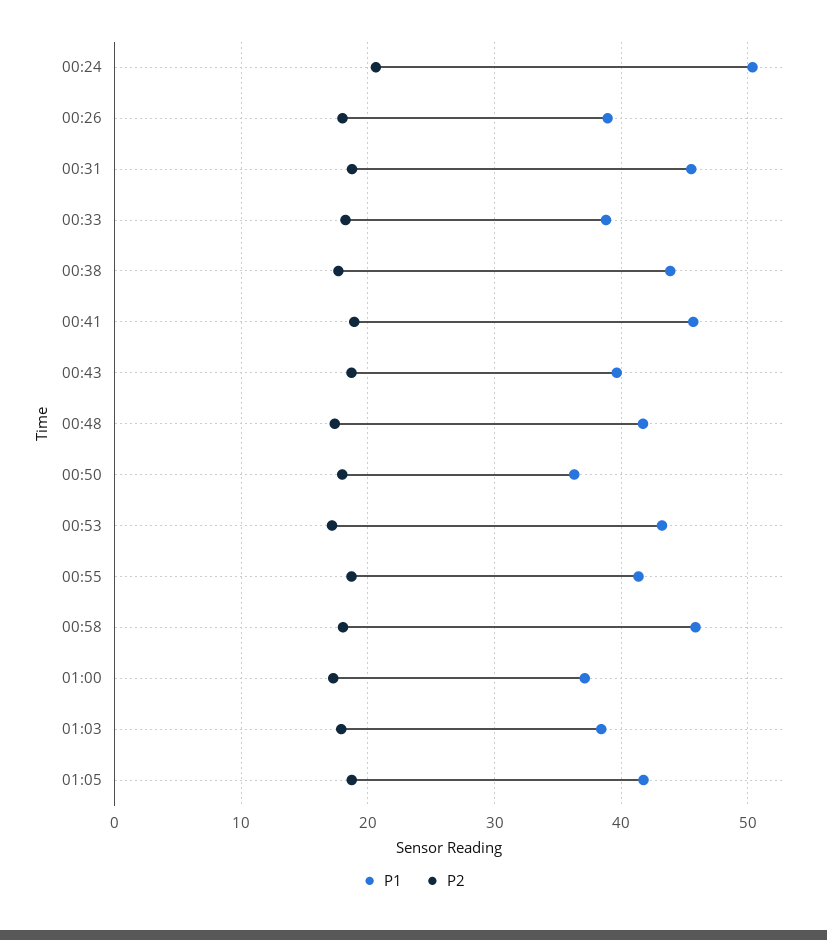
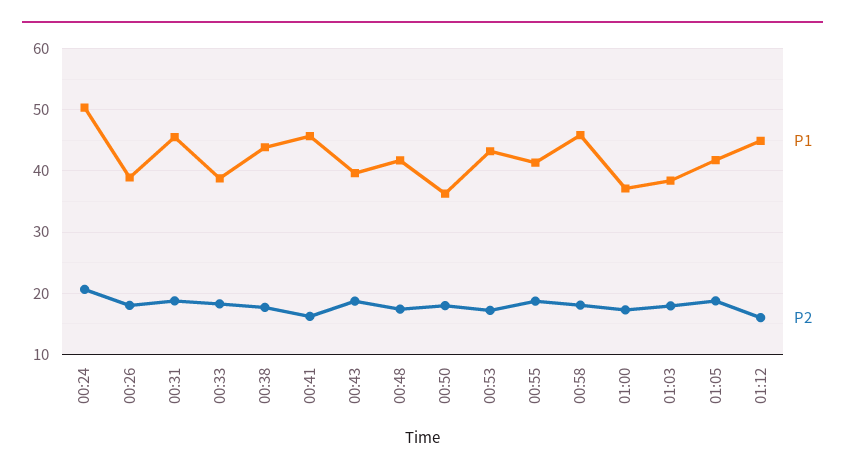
P2, 00:41: 19 -> 16
P1, 01:12: none -> 45
P2, 01:12: none -> 16

